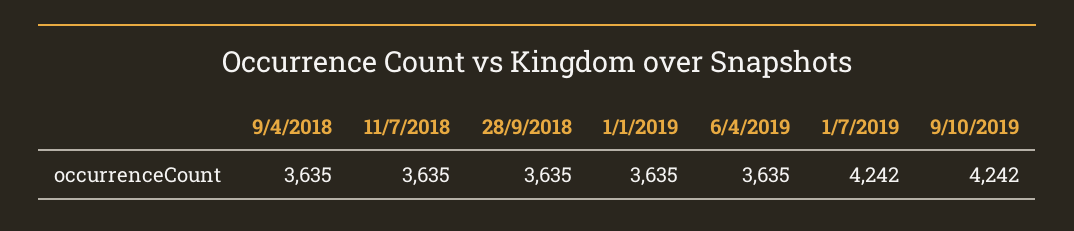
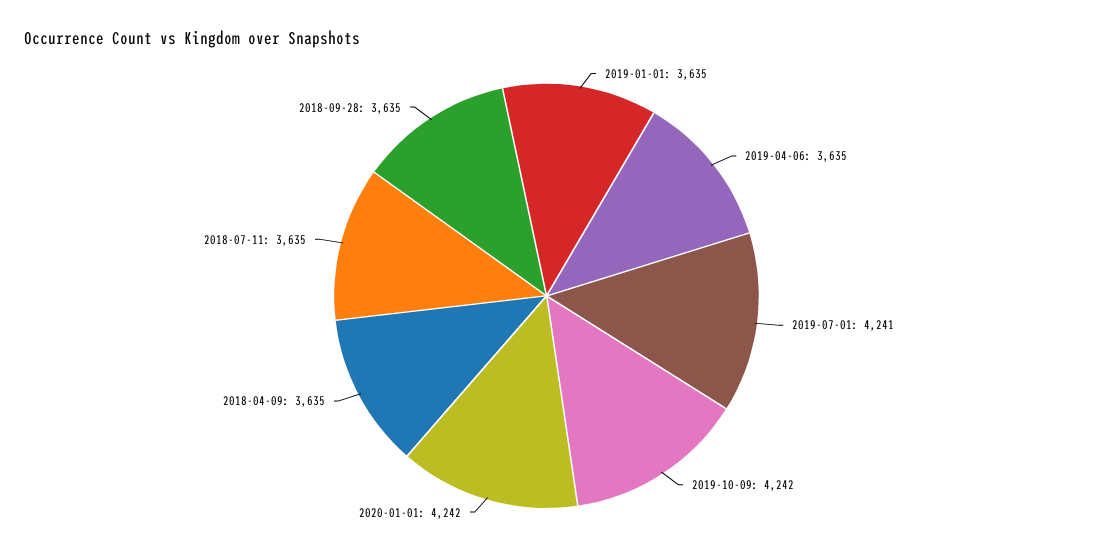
1/7/2019: 4242 -> 4241
2020-01-01: none -> 4242

